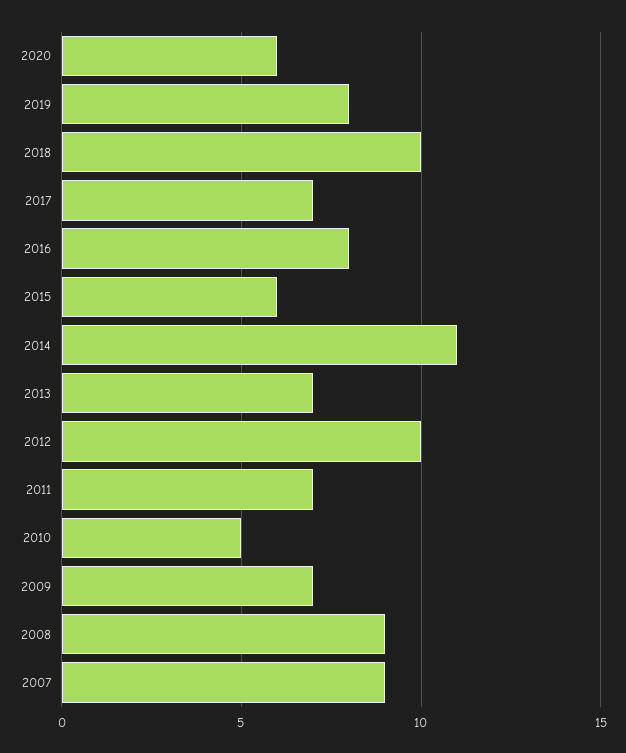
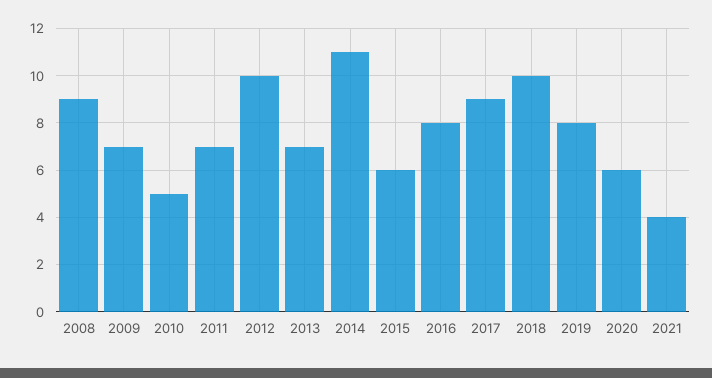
2017: 7 -> 9
2007: 9 -> none
2021: none -> 4

